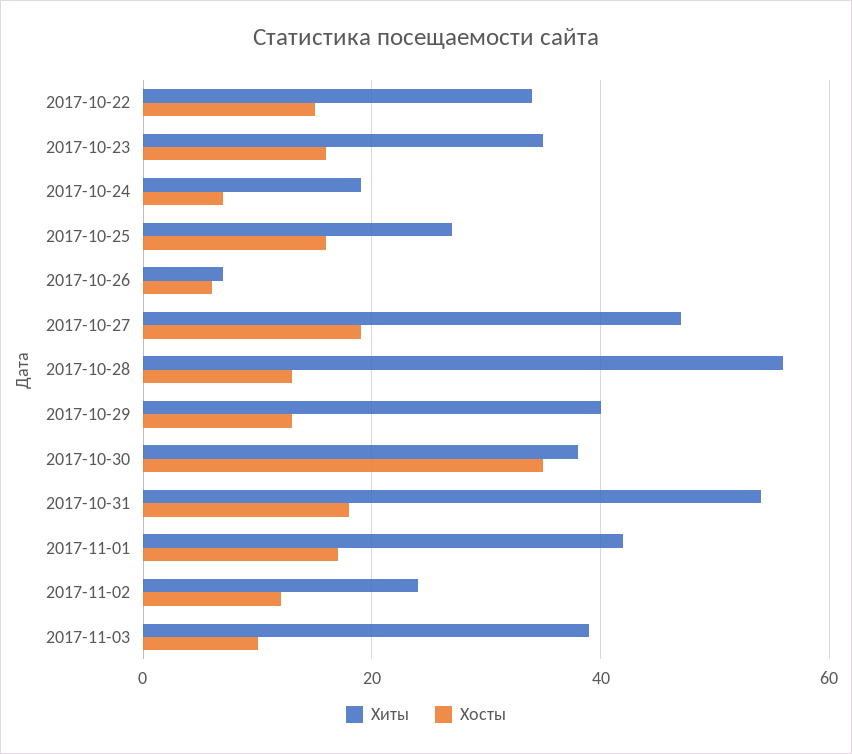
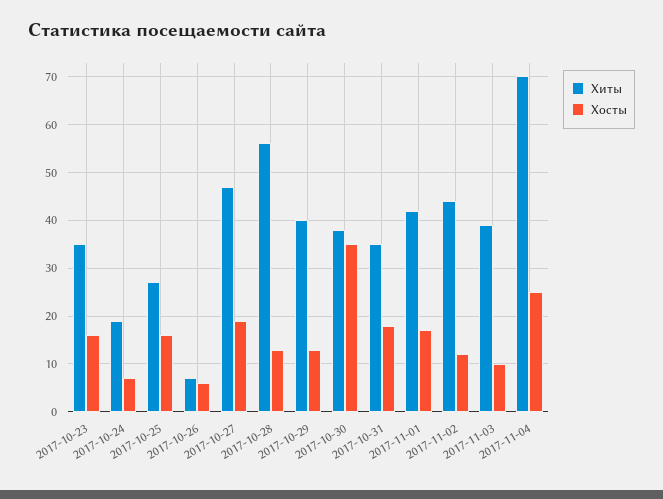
Хиты, 2017-10-22: 35 -> none
Хосты, 2017-10-22: 15 -> none
Хиты, 2017-10-31: 55 -> 35
Хиты, 2017-11-02: 25 -> 45
Хиты, 2017-11-04: none -> 70
Хосты, 2017-11-04: none -> 25

